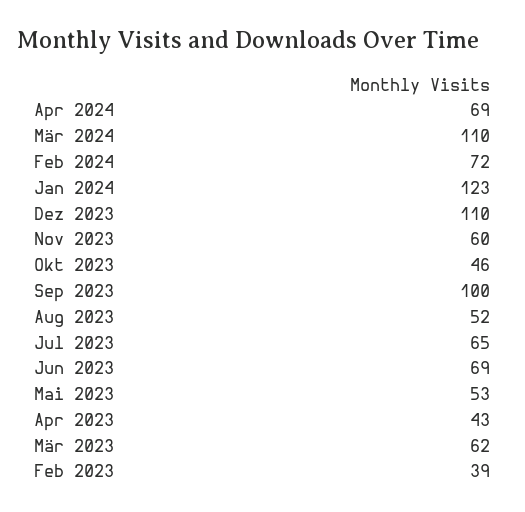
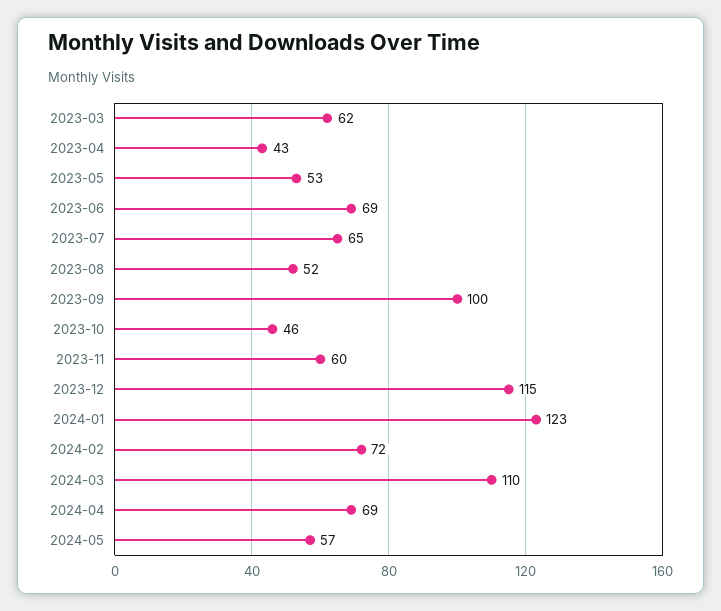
Dez 2023: 110 -> 115
Feb 2023: 39 -> none
2024-05: none -> 57

